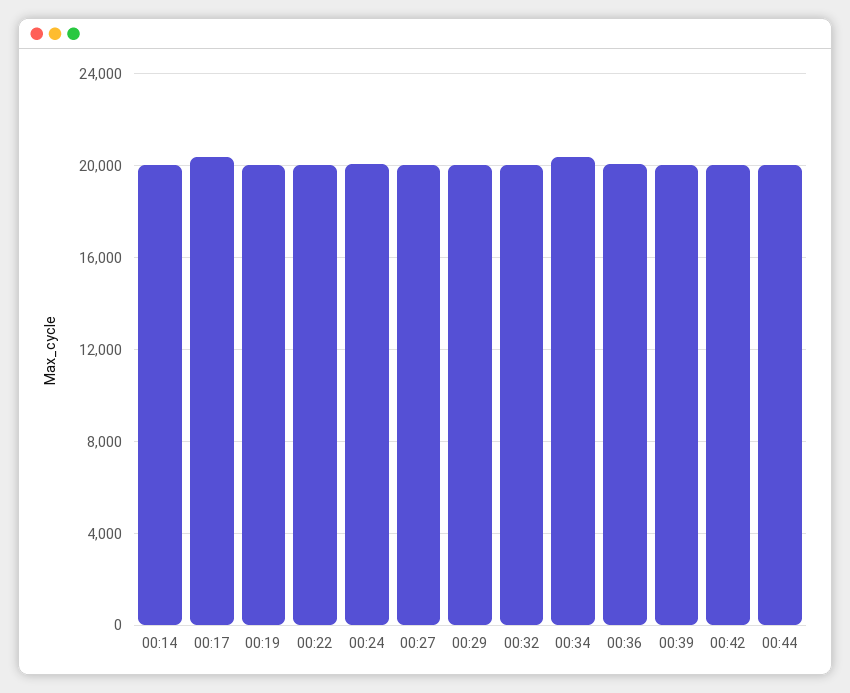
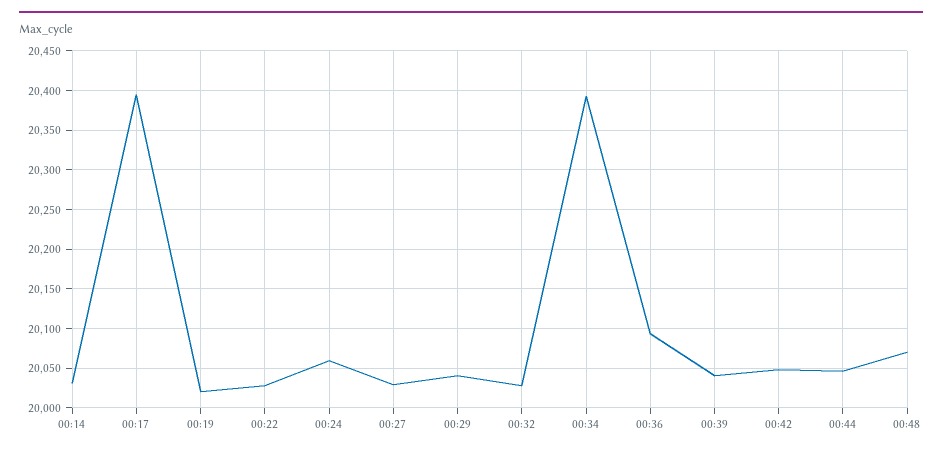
00:48: none -> 20070

